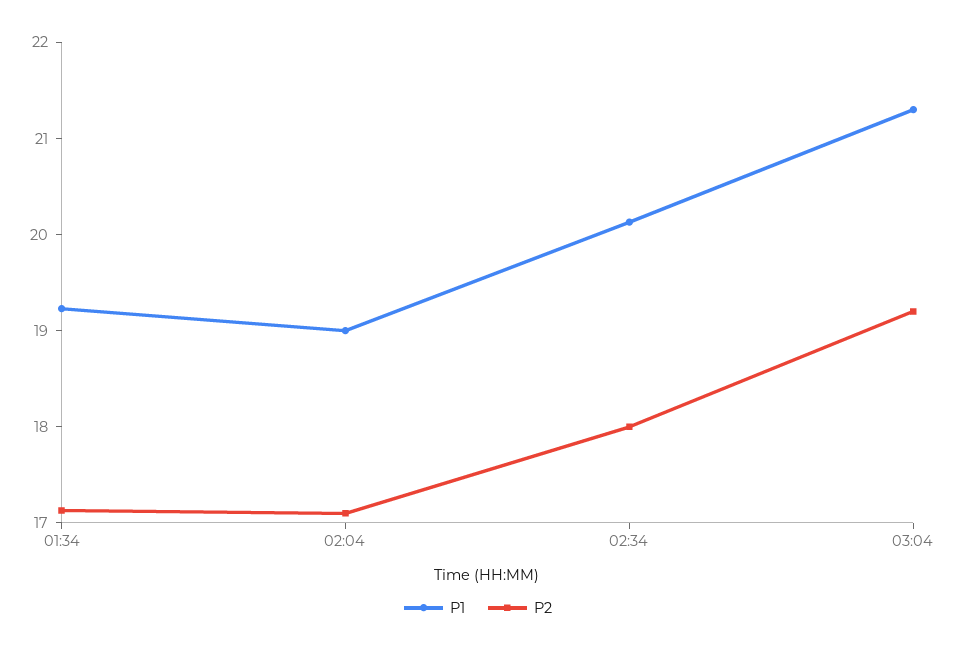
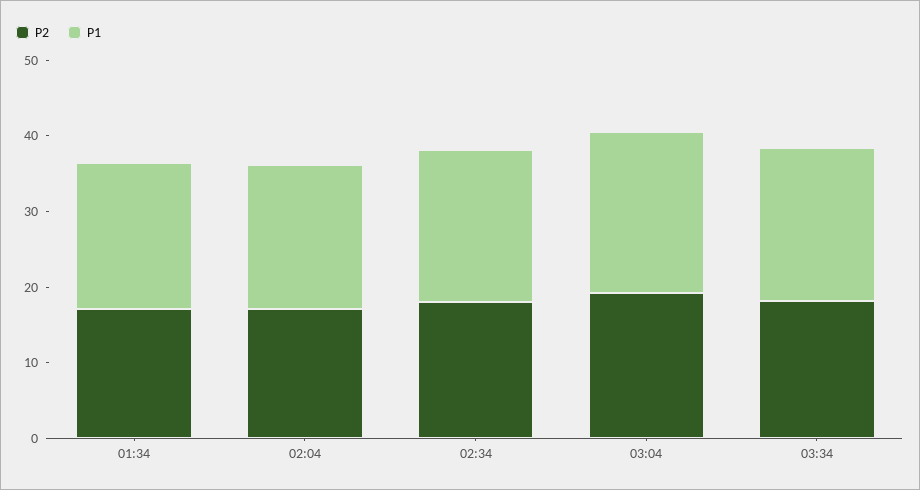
P2, 03:34: none -> 18
P1, 03:34: none -> 20

